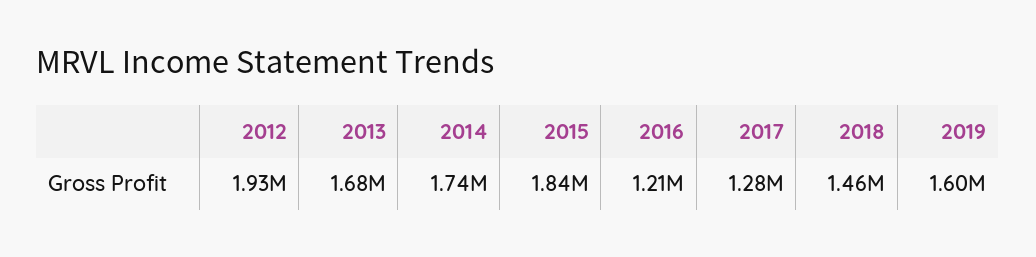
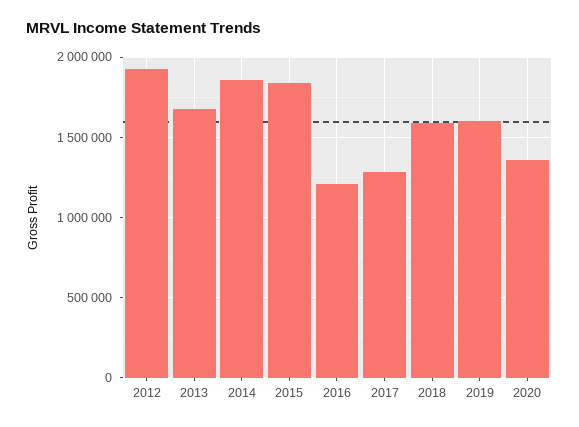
2014: 1740000 -> 1850000
2018: 1460000 -> 1600000
2020: none -> 1350000

